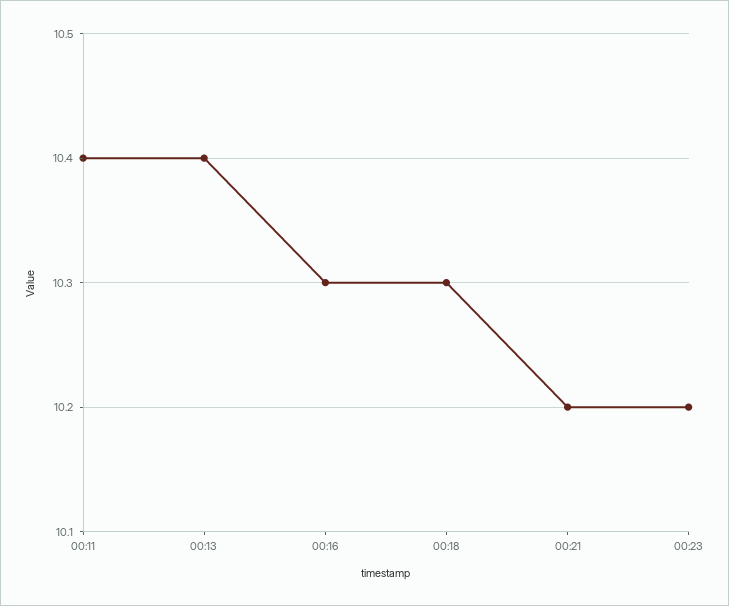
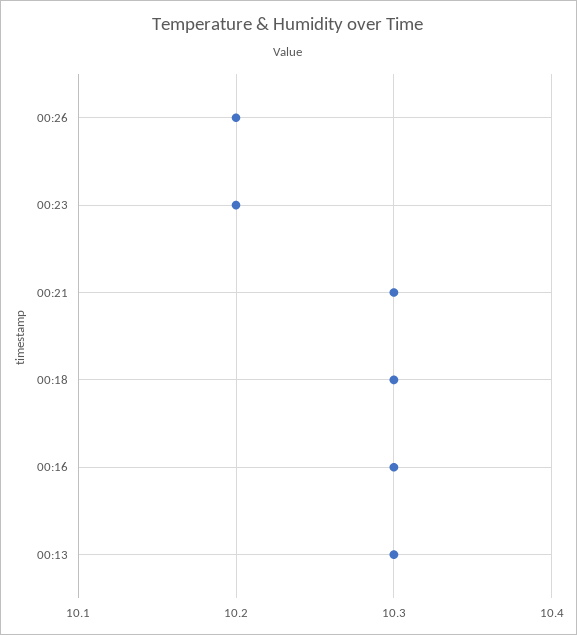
00:11: 10.4 -> none
00:13: 10.4 -> 10.3
00:21: 10.2 -> 10.3
00:26: none -> 10.2

